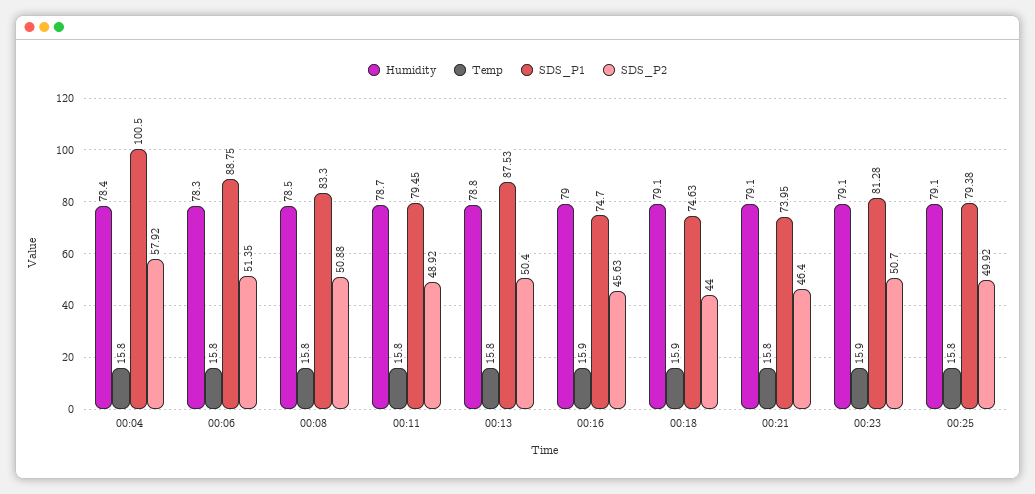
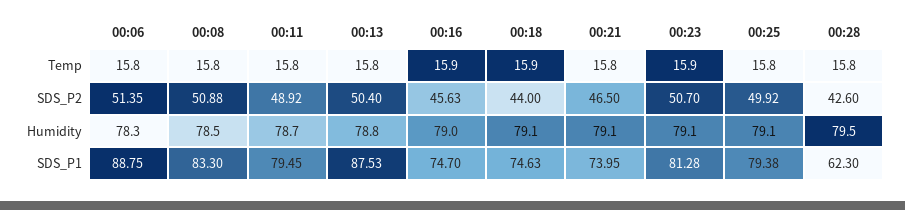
Humidity, 00:04: 78.4 -> none
Temp, 00:04: 15.8 -> none
SDS_P1, 00:04: 100.5 -> none
SDS_P2, 00:04: 57.92 -> none
SDS_P2, 00:21: 46.4 -> 46.5
Temp, 00:28: none -> 15.8
SDS_P2, 00:28: none -> 42.6
Humidity, 00:28: none -> 79.5
SDS_P1, 00:28: none -> 62.3

